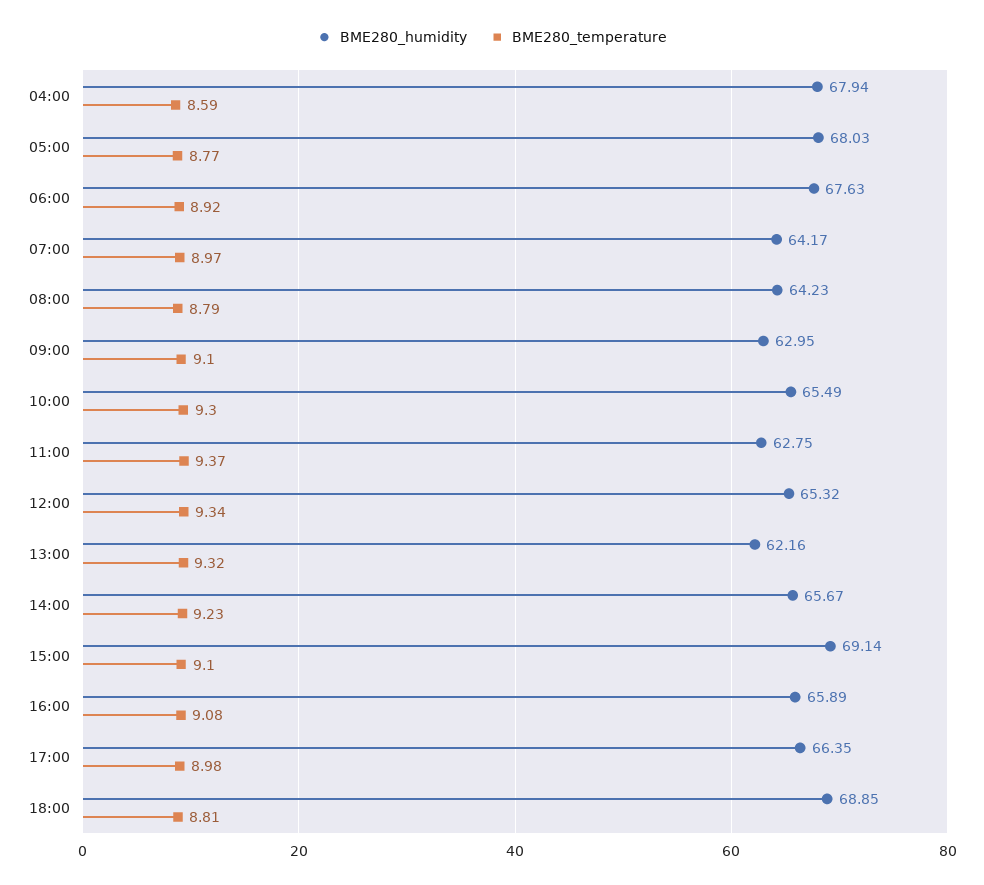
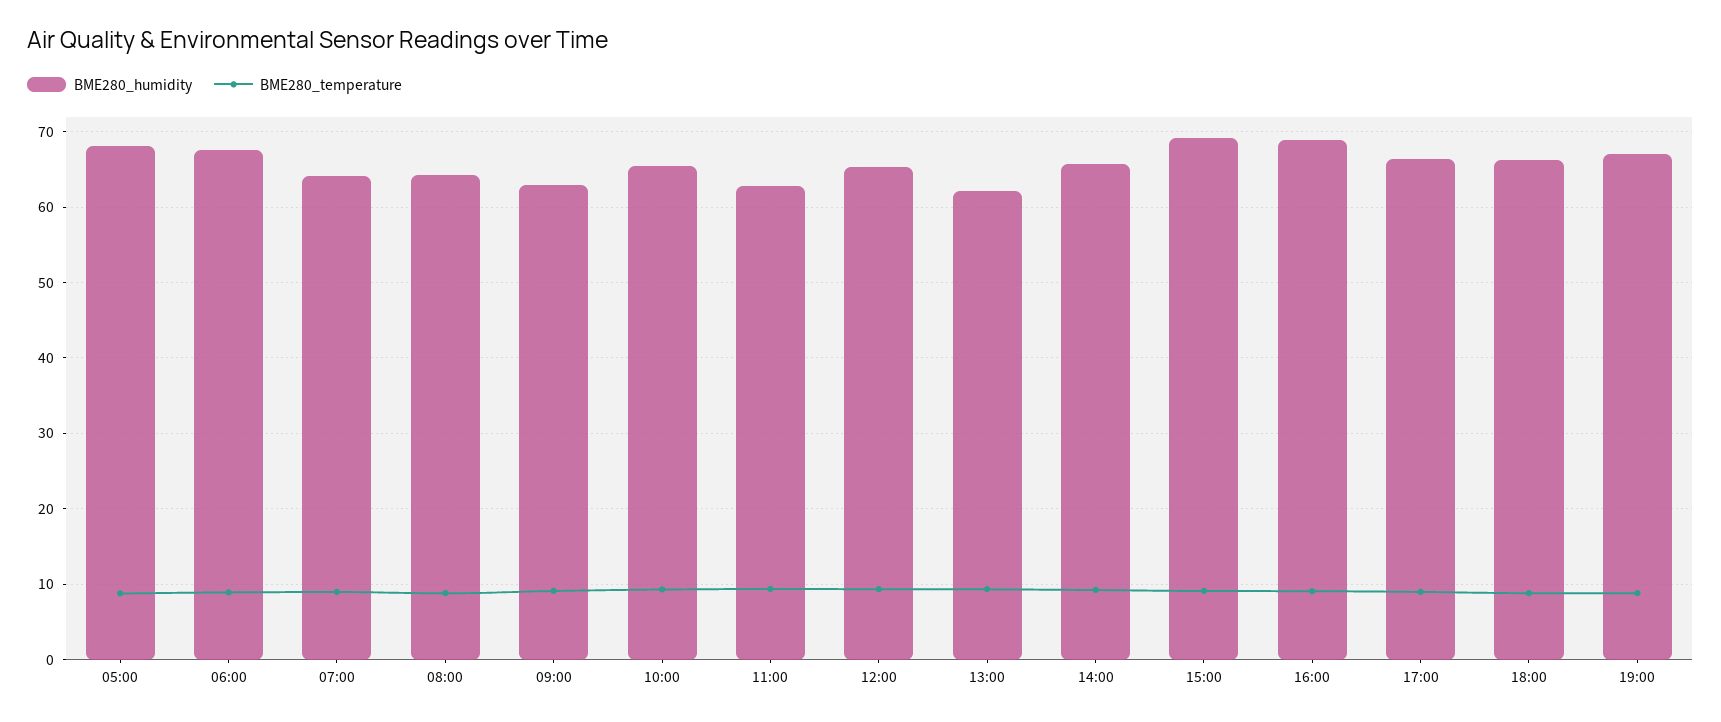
BME280_humidity, 04:00: 67.94 -> none
BME280_temperature, 04:00: 8.59 -> none
BME280_humidity, 16:00: 65.89 -> 69
BME280_humidity, 18:00: 68.85 -> 66
BME280_humidity, 19:00: none -> 67
BME280_temperature, 19:00: none -> 9

